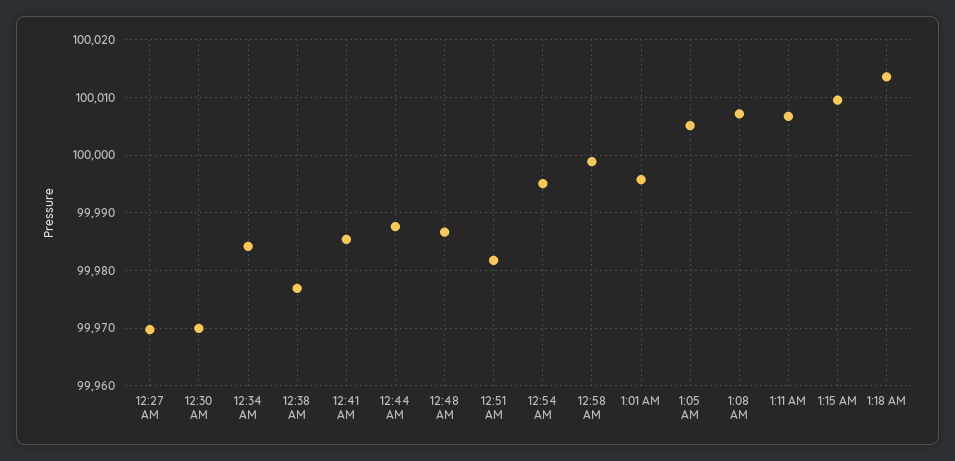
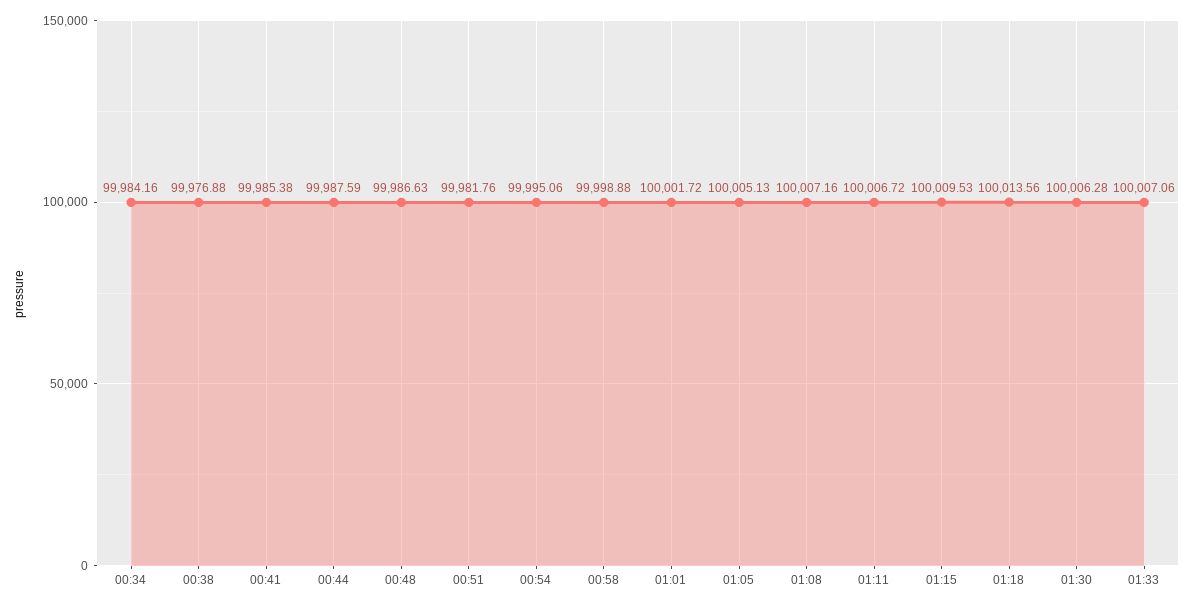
12:27 AM: 99970 -> none
12:30 AM: 99970 -> none
1:01 AM: 99996 -> 100001.72
01:30: none -> 100006.28
01:33: none -> 100007.06

